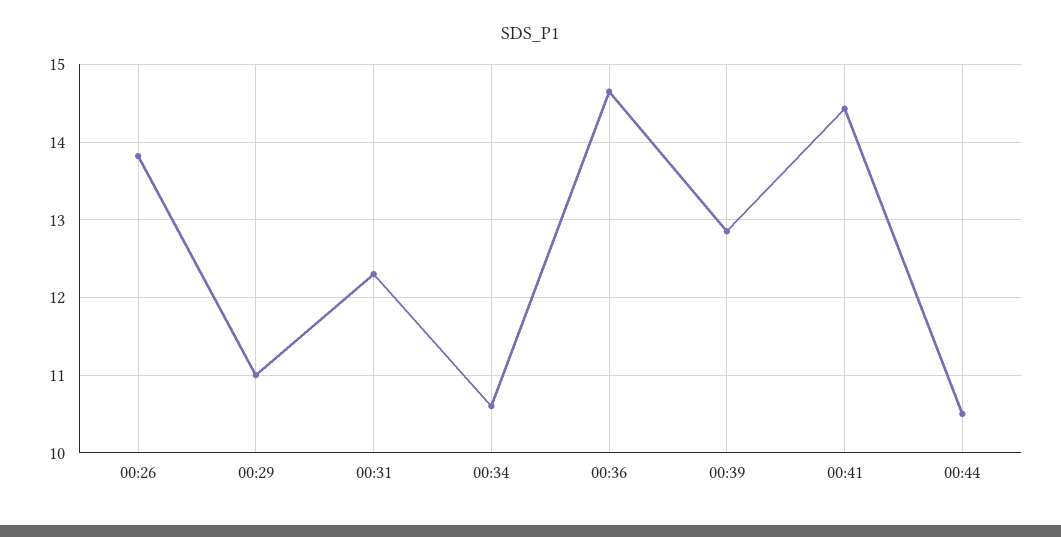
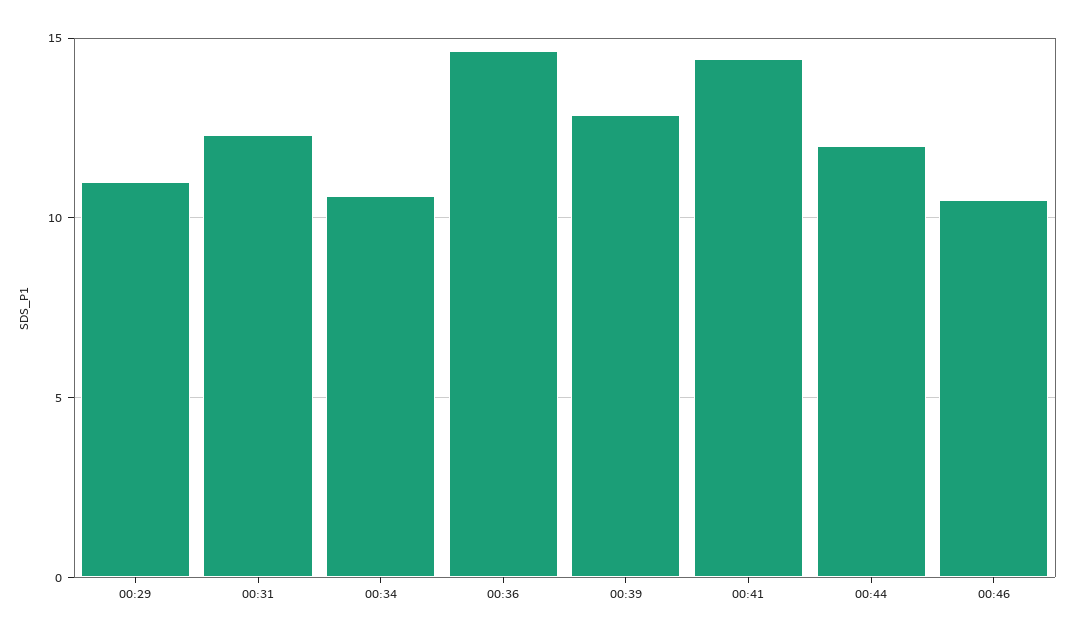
00:26: 13.8 -> none
00:44: 10.5 -> 12
00:46: none -> 10.5

